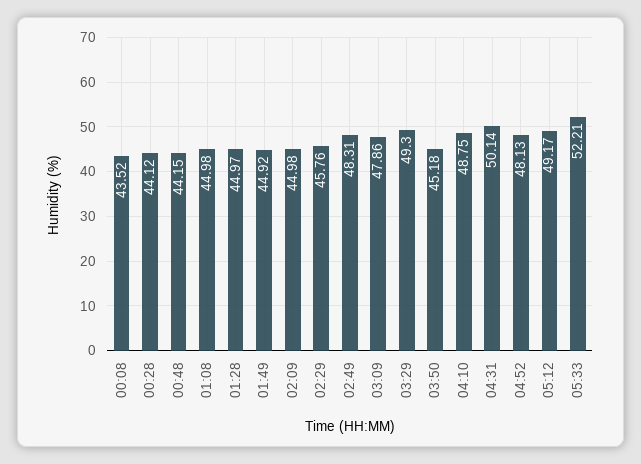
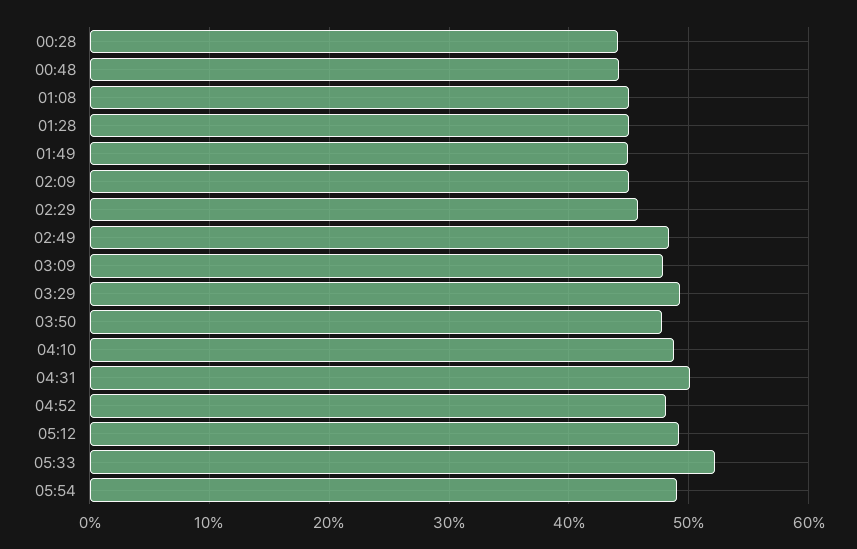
00:08: 43.52 -> none
03:50: 45.18 -> 48
05:54: none -> 49

